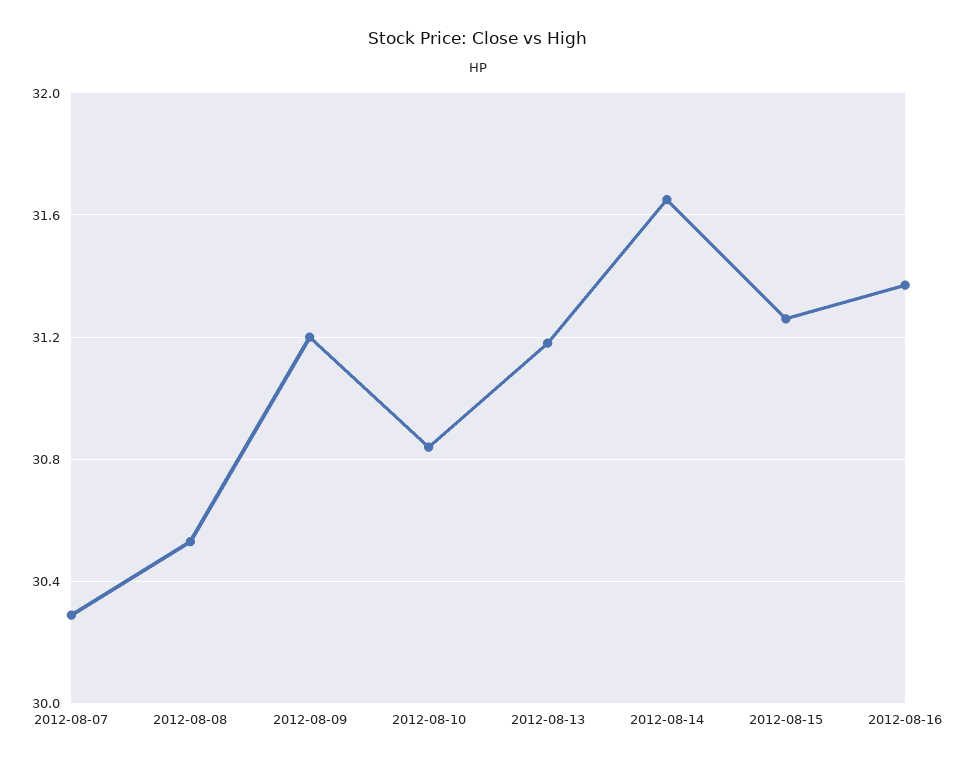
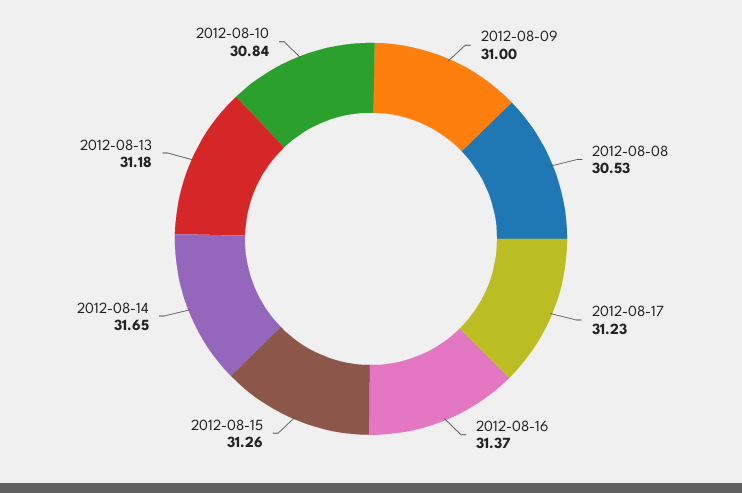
2012-08-07: 30.3 -> none
2012-08-09: 31.2 -> 31
2012-08-17: none -> 31.23

